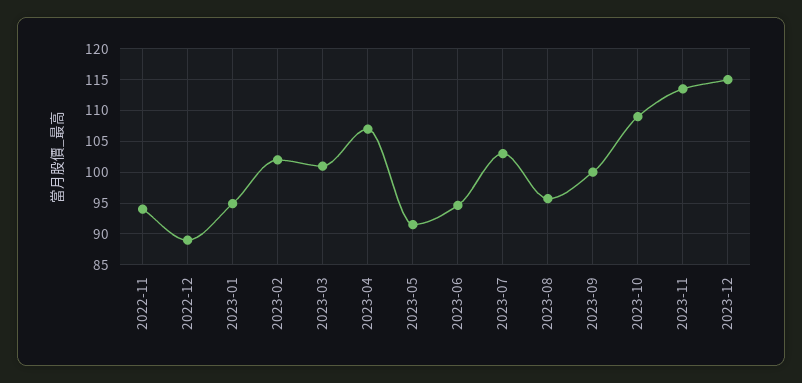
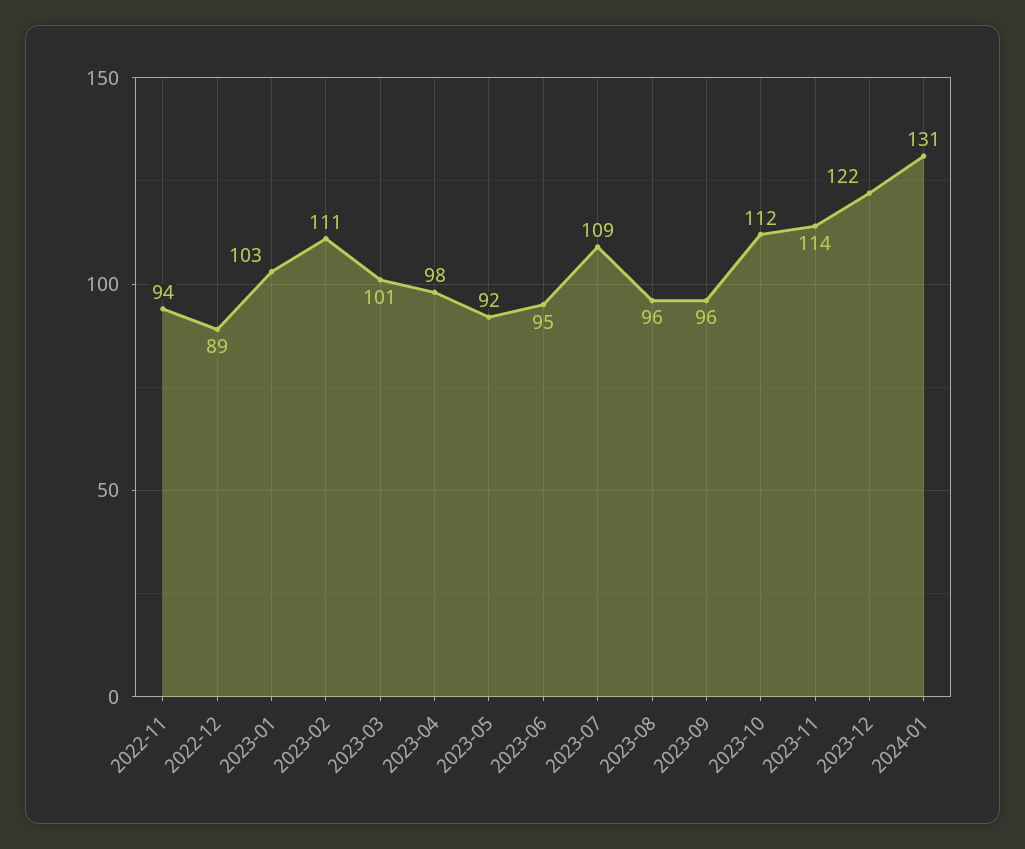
2023-01: 95 -> 103
2023-02: 102 -> 111
2023-04: 107 -> 98
2023-07: 103 -> 109
2023-09: 100 -> 96
2023-10: 109 -> 112
2023-12: 115 -> 122
2024-01: none -> 131

